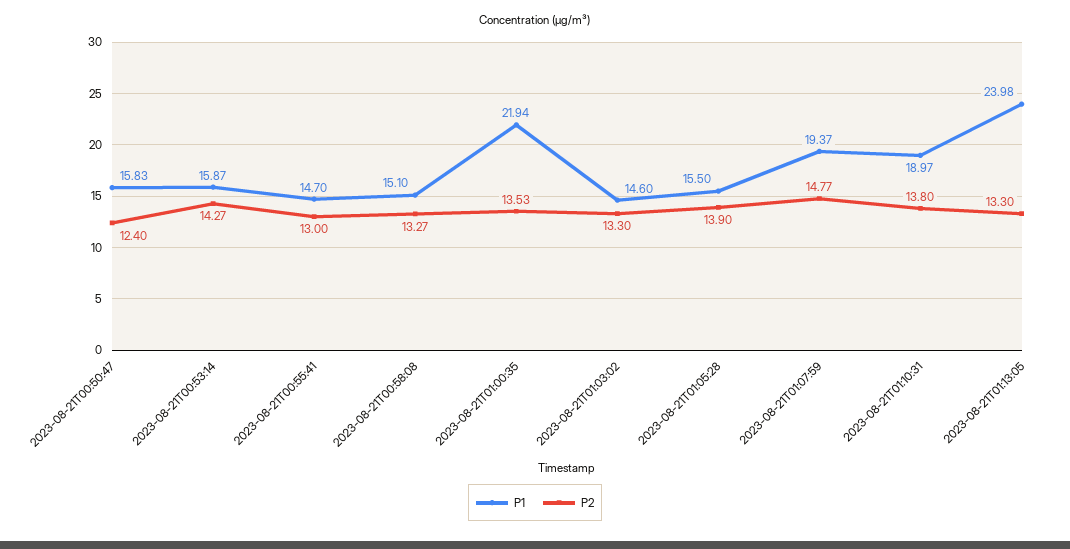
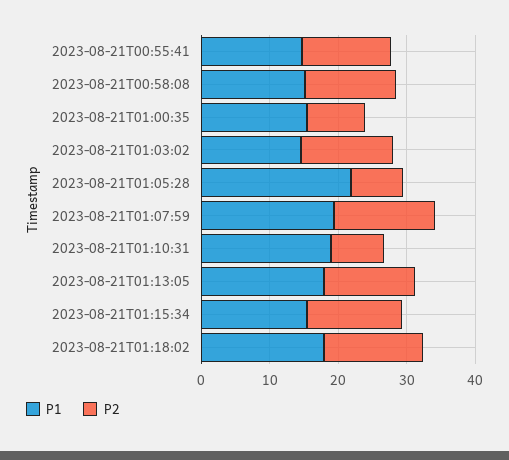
P1, 2023-08-21T00:50:47: 15.83 -> none
P2, 2023-08-21T00:50:47: 12.4 -> none
P1, 2023-08-21T00:53:14: 15.87 -> none
P2, 2023-08-21T00:53:14: 14.27 -> none
P1, 2023-08-21T01:00:35: 21.94 -> 16
P2, 2023-08-21T01:00:35: 13.53 -> 8
P1, 2023-08-21T01:05:28: 15.5 -> 22
P2, 2023-08-21T01:05:28: 13.9 -> 8
P2, 2023-08-21T01:10:31: 13.8 -> 8
P1, 2023-08-21T01:13:05: 23.98 -> 18
P1, 2023-08-21T01:15:34: none -> 16
P2, 2023-08-21T01:15:34: none -> 14
P1, 2023-08-21T01:18:02: none -> 18
P2, 2023-08-21T01:18:02: none -> 14

